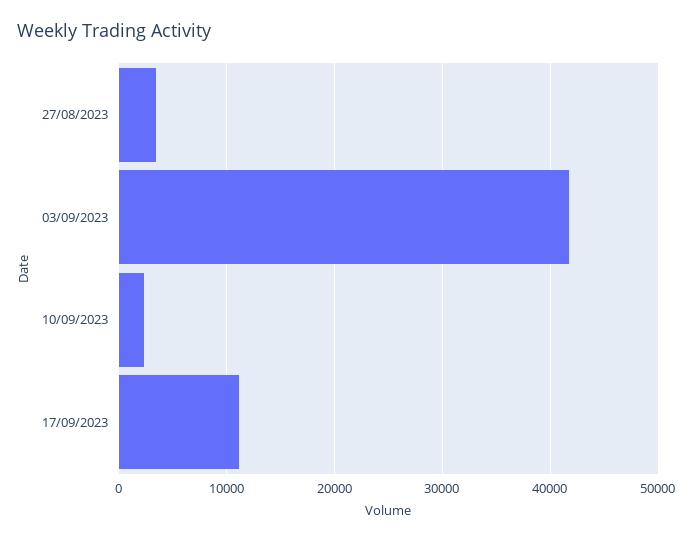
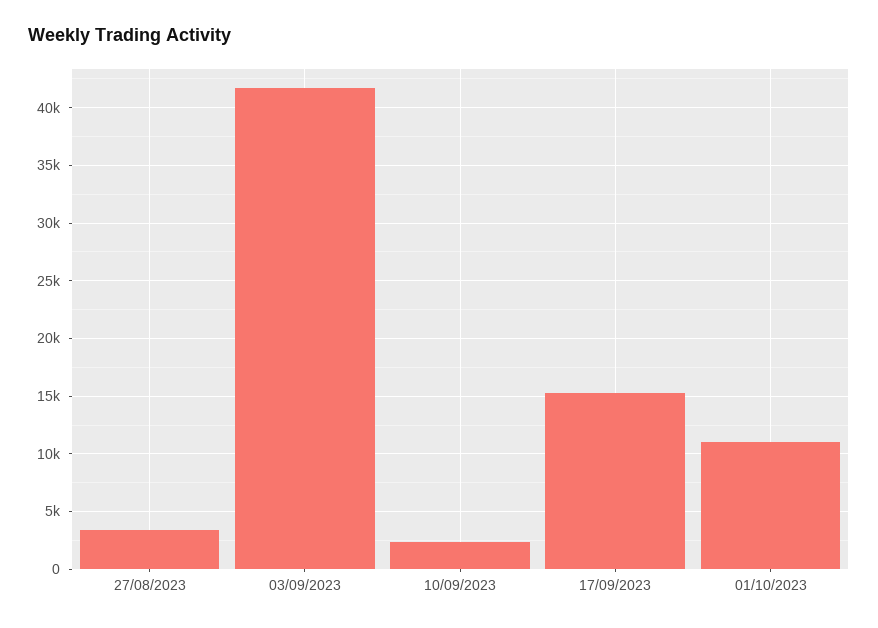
17/09/2023: 11000 -> 15000
01/10/2023: none -> 11000

